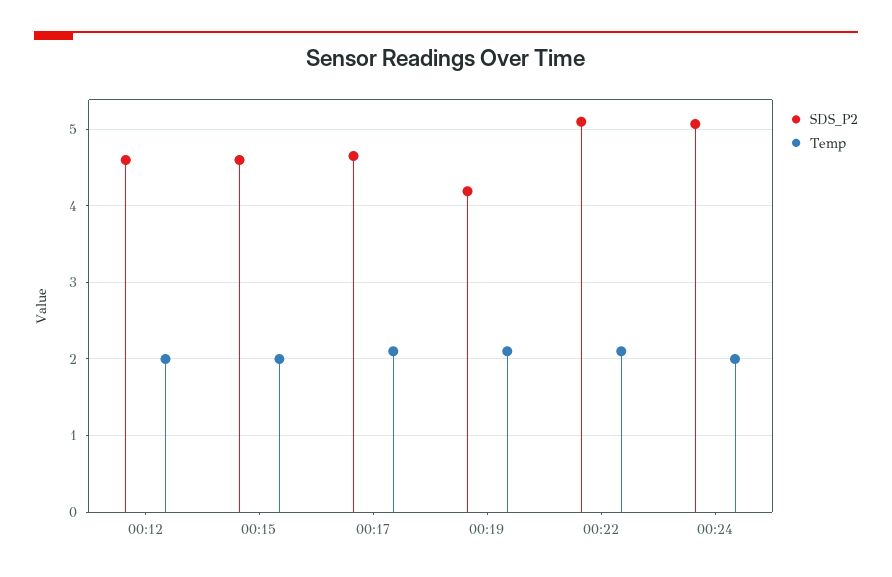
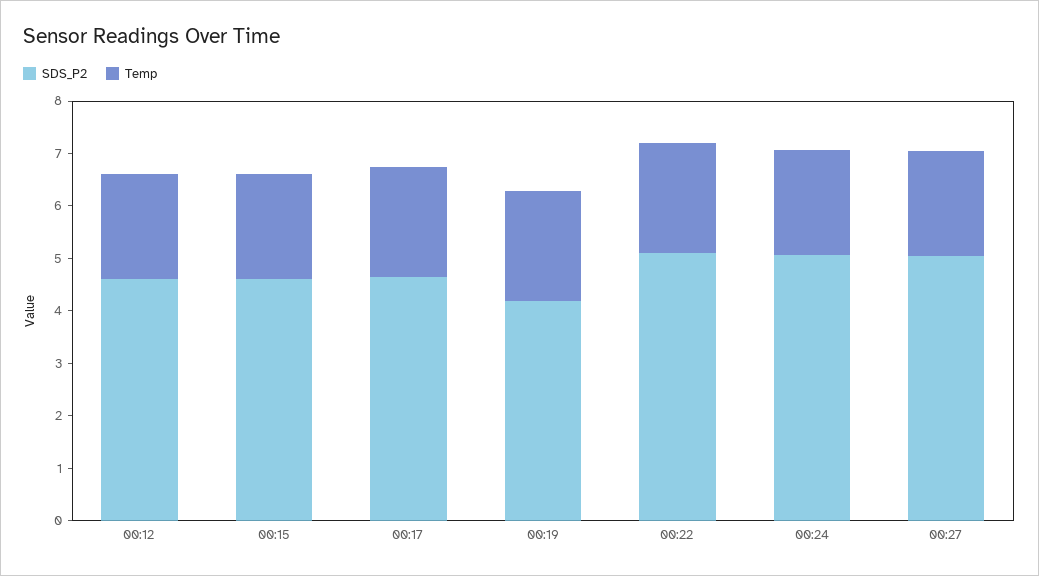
SDS_P2, 00:27: none -> 5
Temp, 00:27: none -> 2

